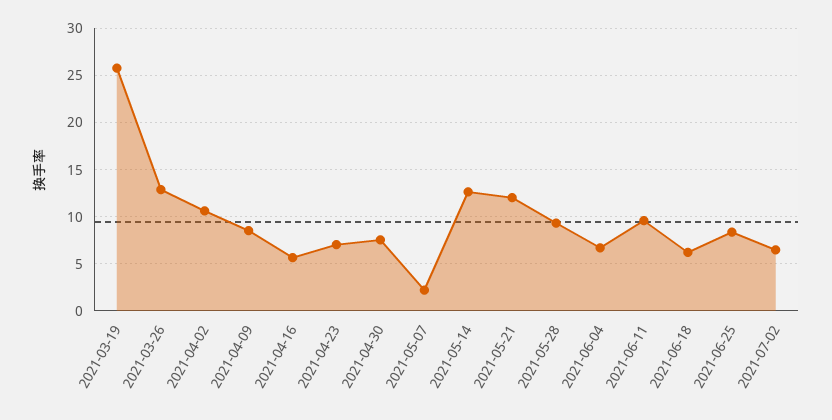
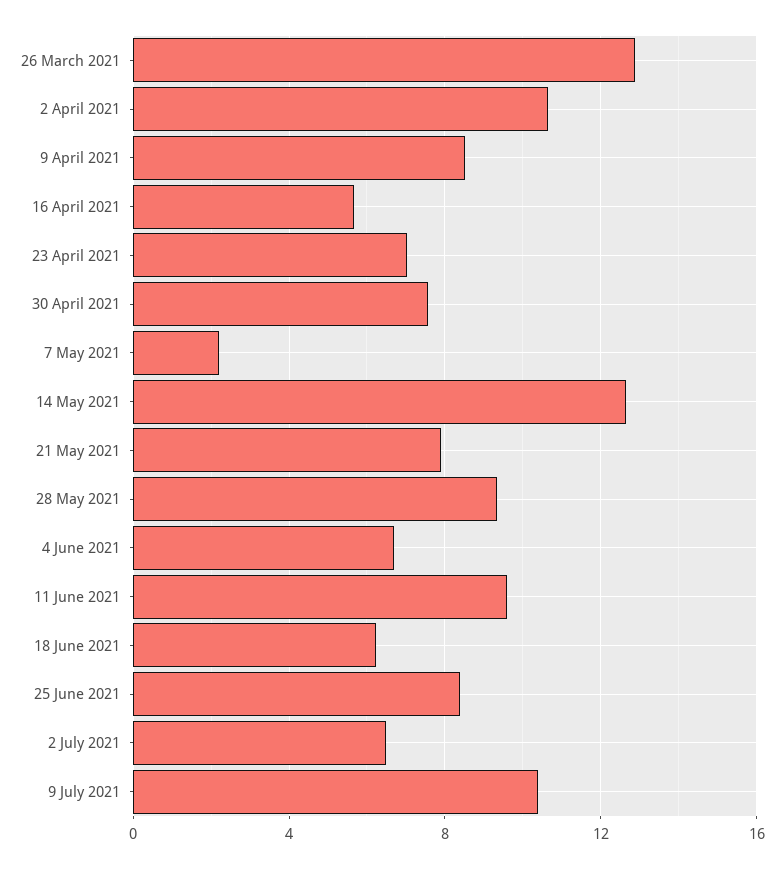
2021-03-19: 26 -> none
2021-05-21: 12 -> 8
9 July 2021: none -> 10.5

